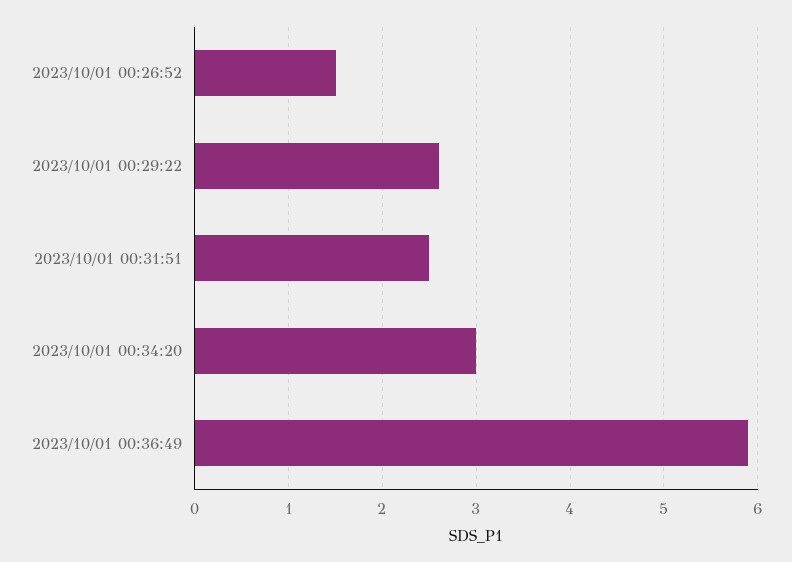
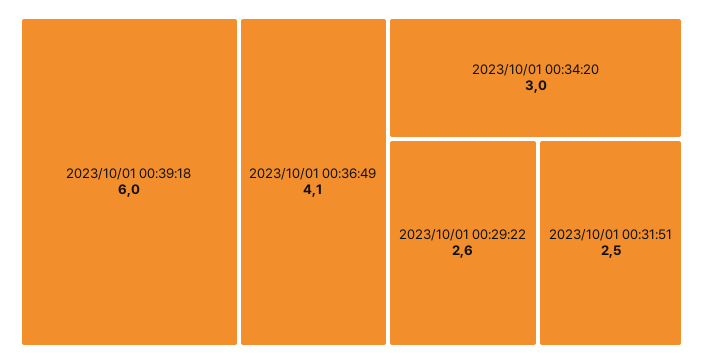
2023/10/01 00:26:52: 1.5 -> none
2023/10/01 00:36:49: 5.9 -> 4.1
2023/10/01 00:39:18: none -> 6

